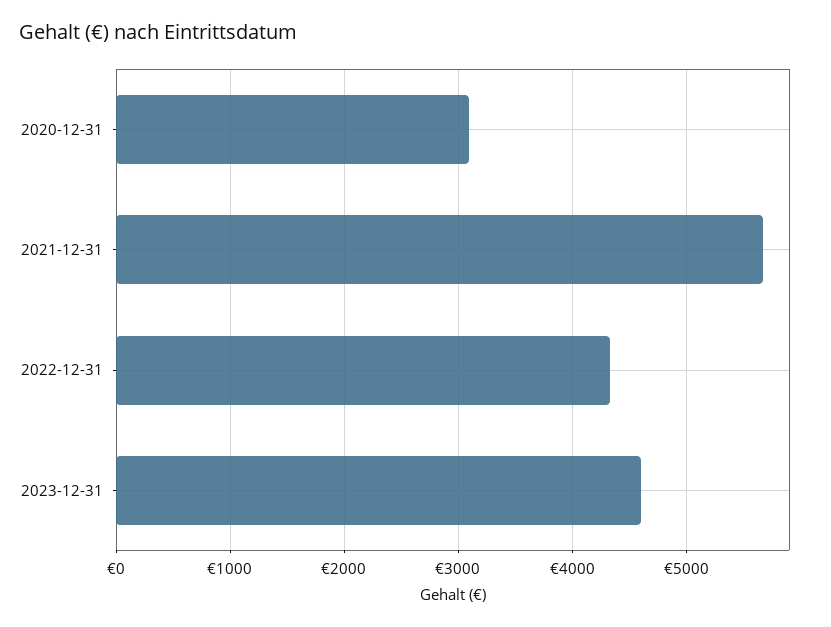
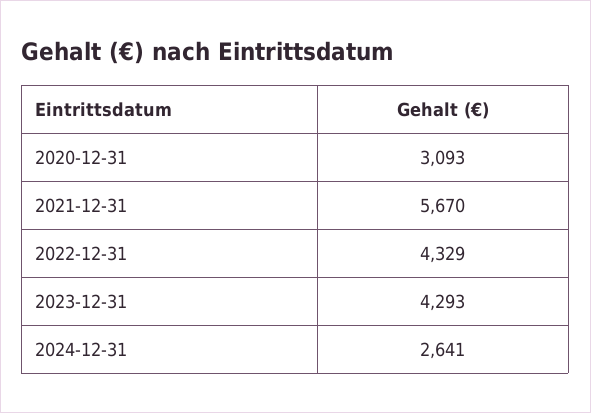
2023-12-31: 4600 -> 4293
2024-12-31: none -> 2641

